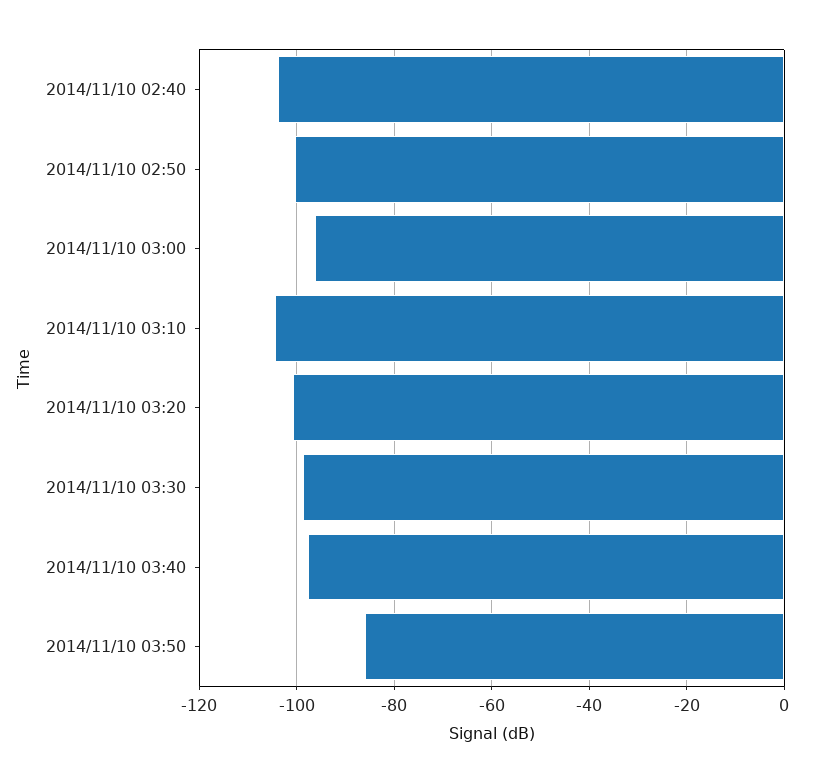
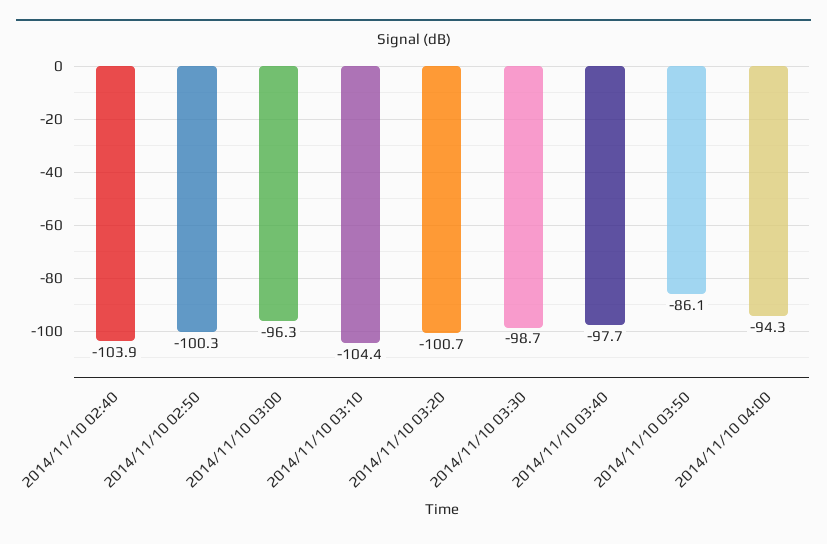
2014/11/10 04:00: none -> -94.3

